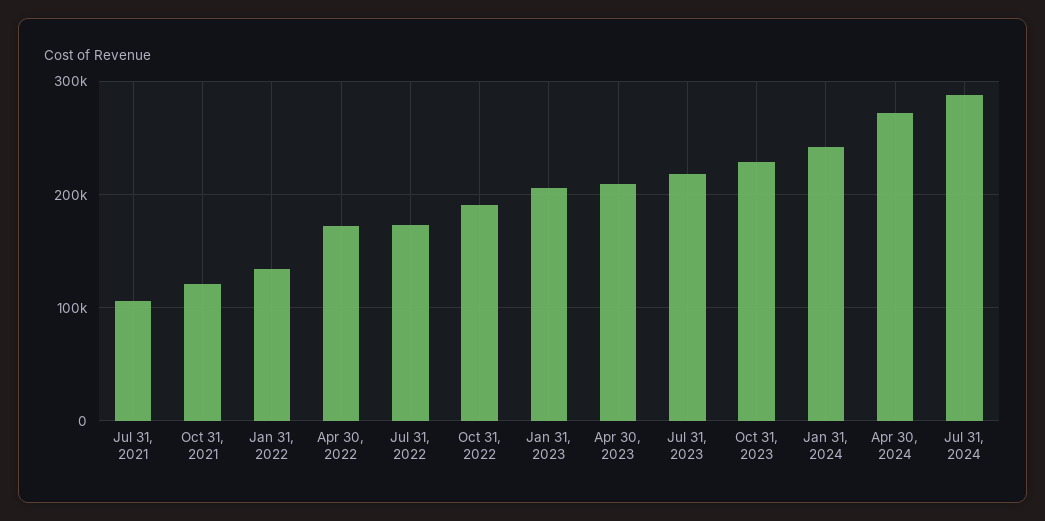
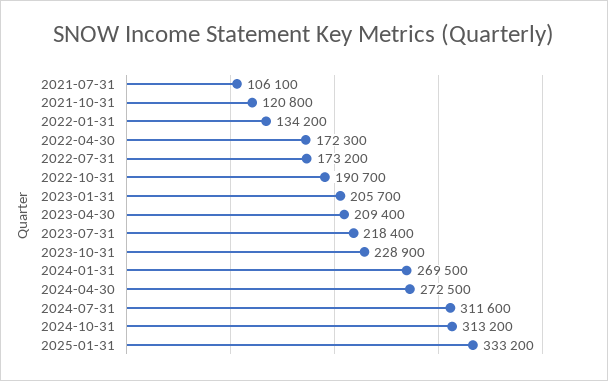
Jan 31, 2024: 240000 -> 269500
Jul 31, 2024: 290000 -> 311600
2024-10-31: none -> 313200
2025-01-31: none -> 333200

